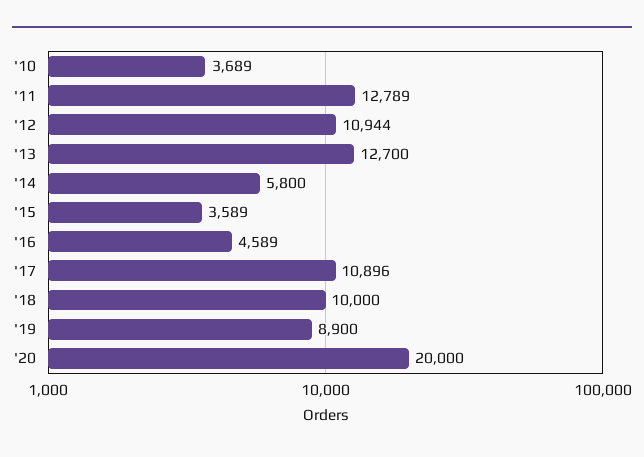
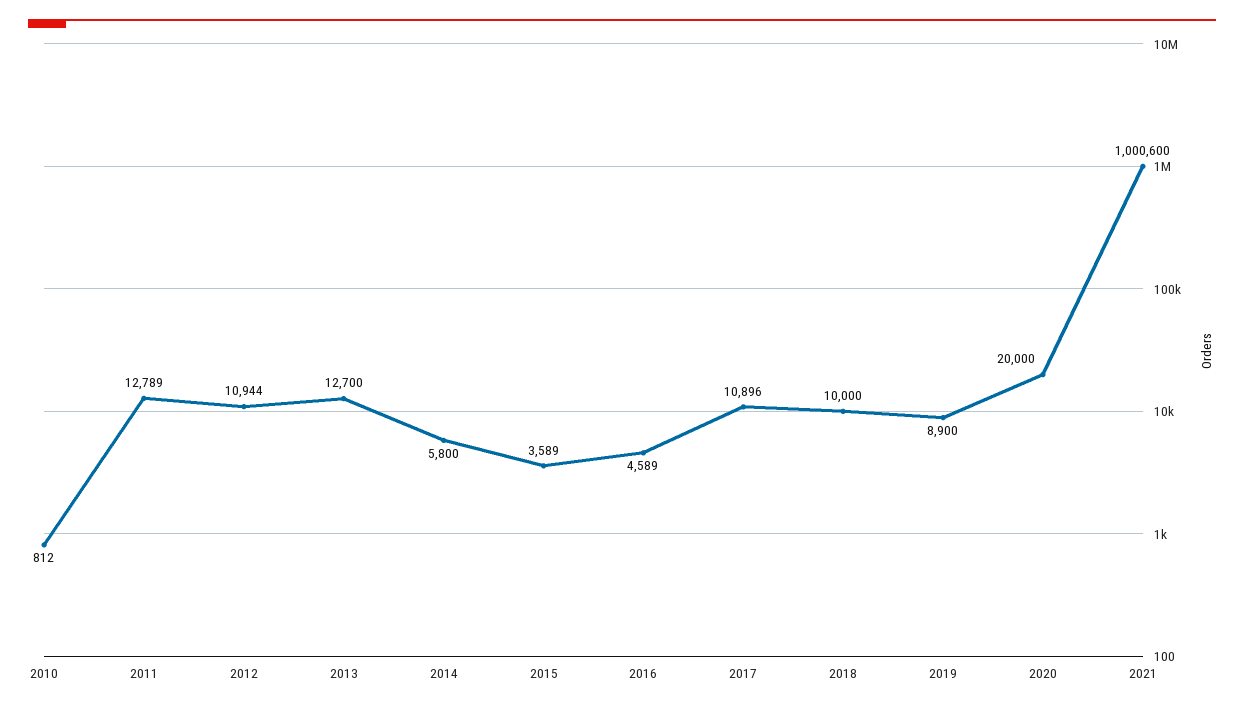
'10: 3689 -> 812
2021: none -> 1000600

